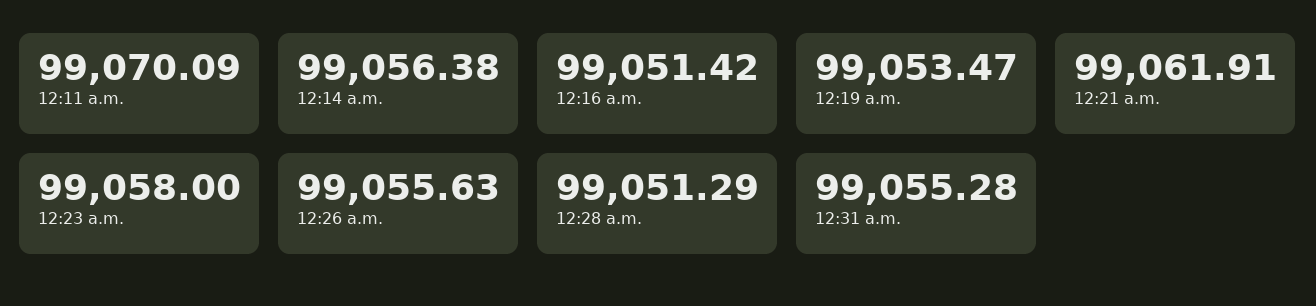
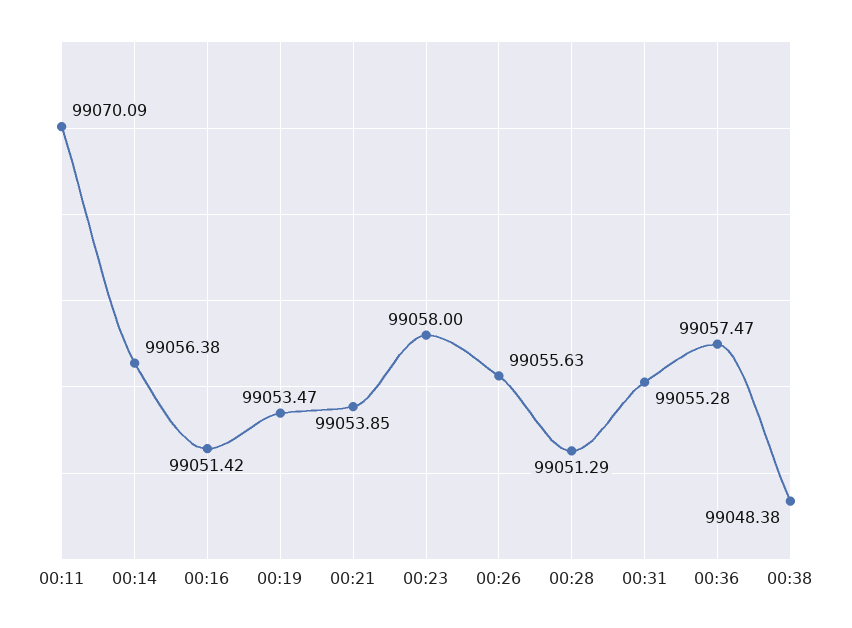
12:21 a.m.: 99061.91 -> 99053.85
00:36: none -> 99057.47
00:38: none -> 99048.38

